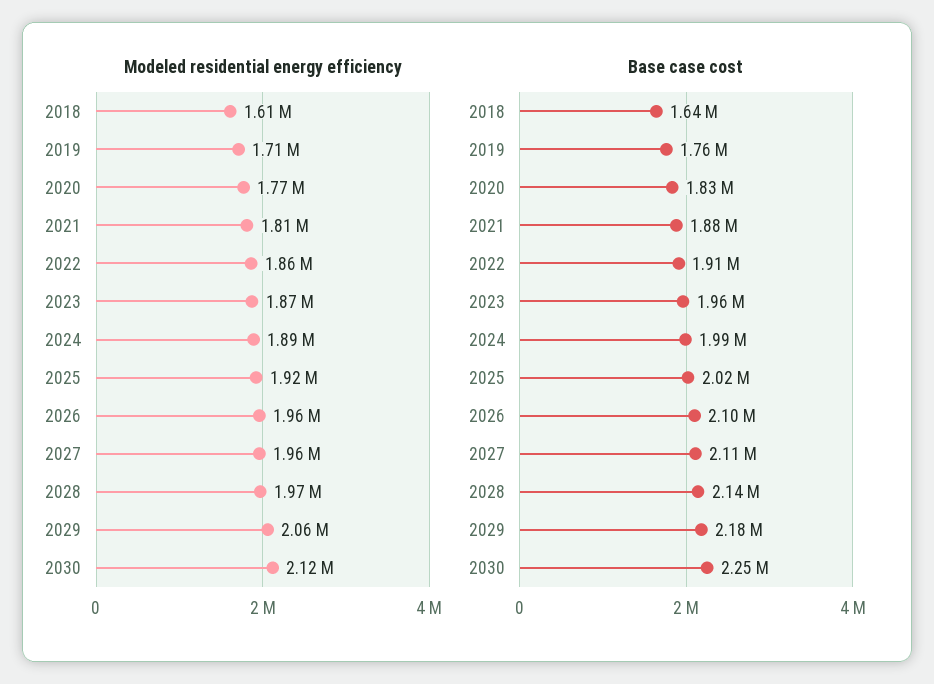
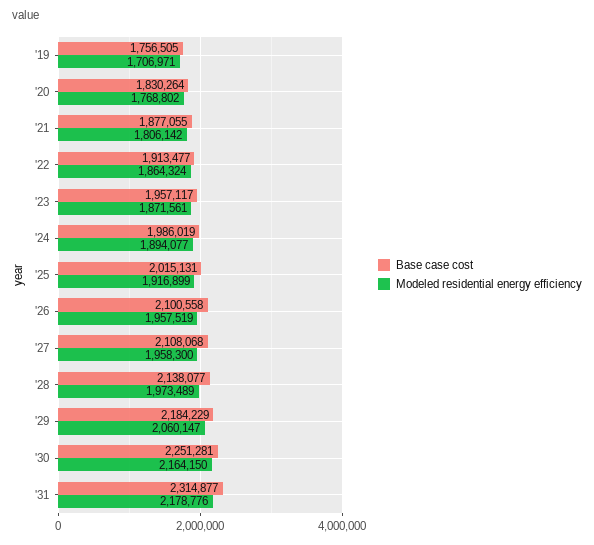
Modeled residential energy efficiency, 2018: 1610000 -> none
Modeled residential energy efficiency, 2030: 2120000 -> 2164150
Base case cost, 2018: 1640000 -> none
Base case cost, '31: none -> 2314877
Modeled residential energy efficiency, '31: none -> 2178776

